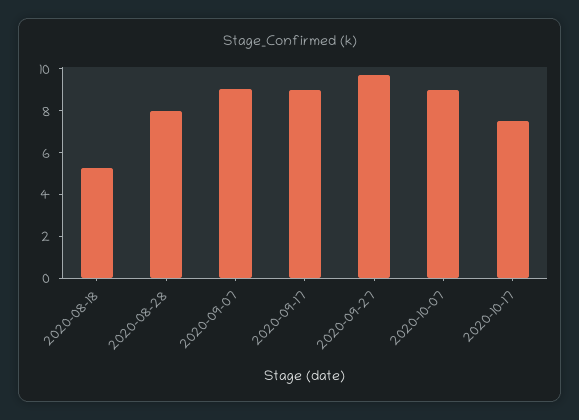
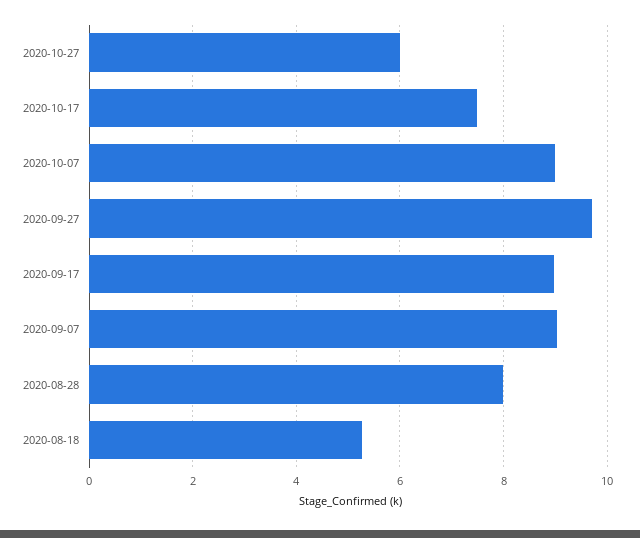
2020-10-27: none -> 6

